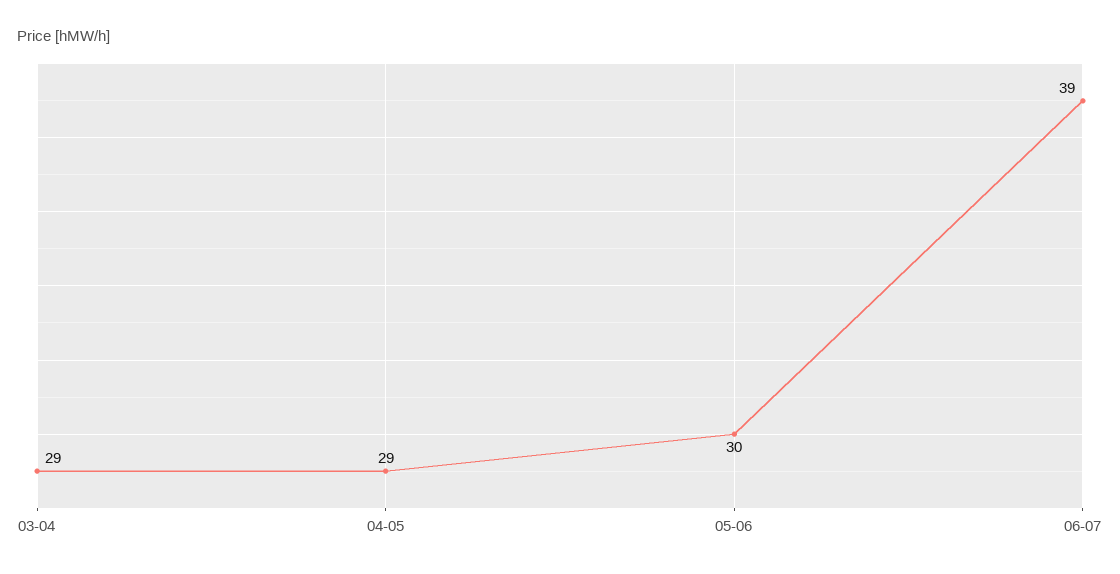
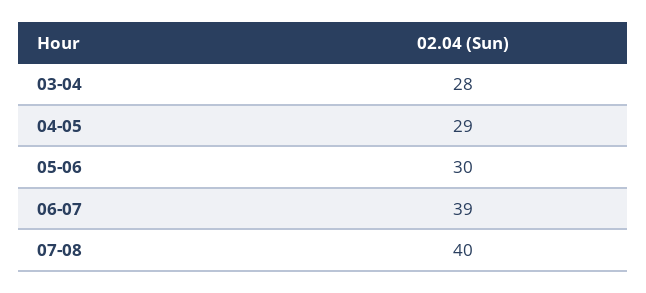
03-04: 29 -> 28
07-08: none -> 40

